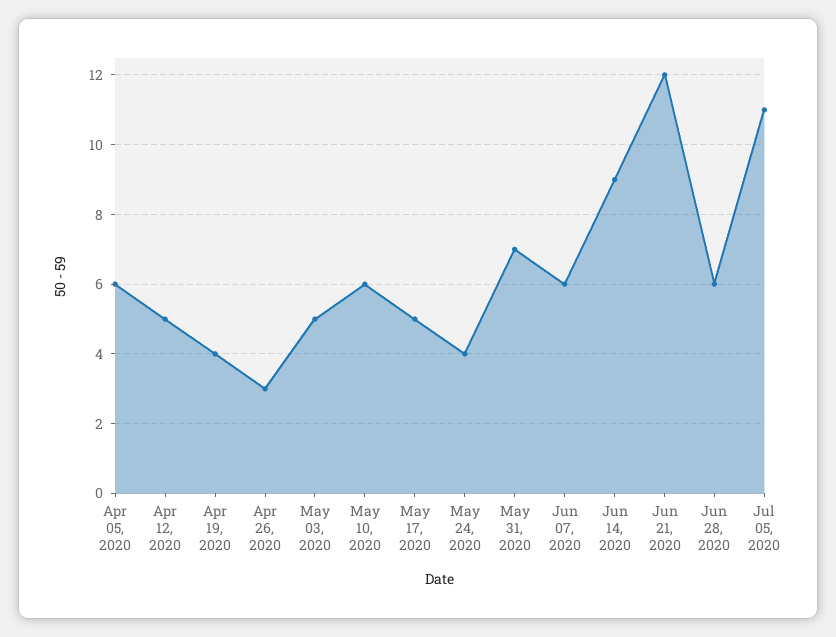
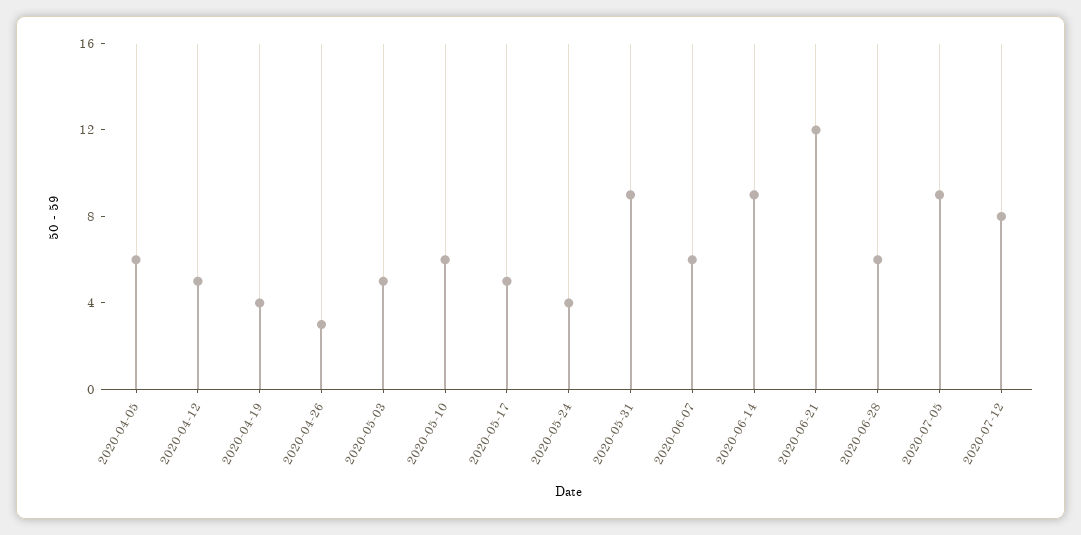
May 31, 2020: 7 -> 9
Jul 05, 2020: 11 -> 9
2020-07-12: none -> 8

